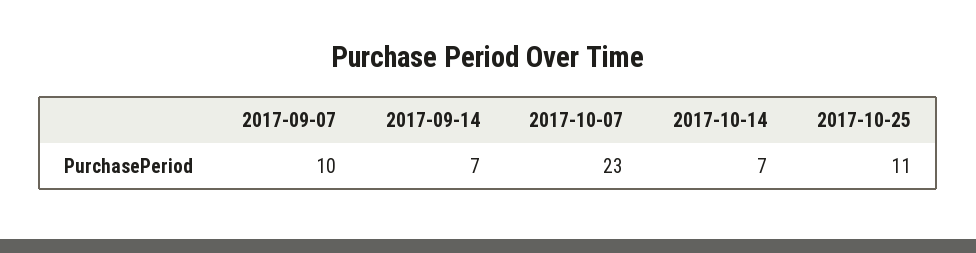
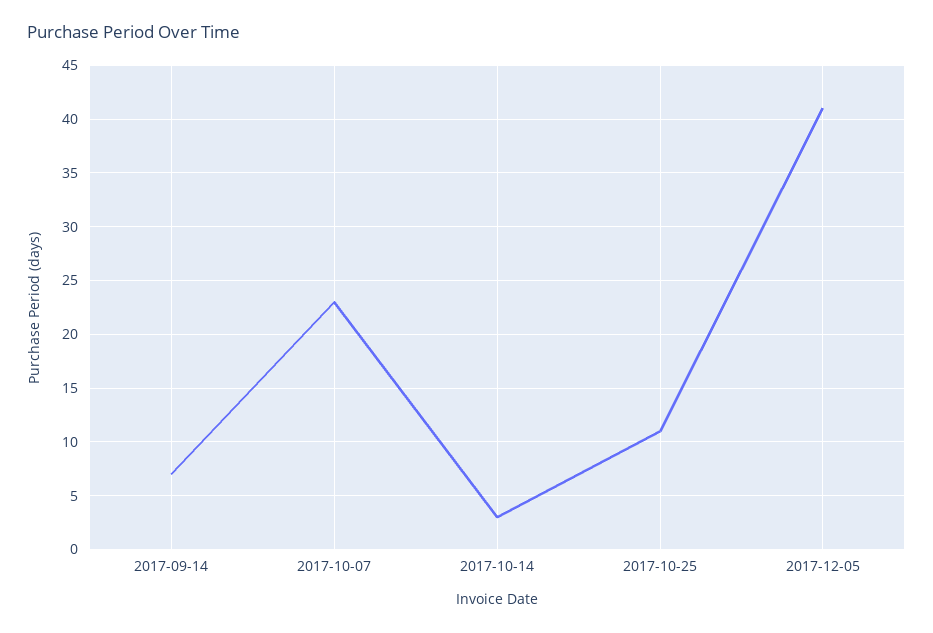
2017-09-07: 10 -> none
2017-10-14: 7 -> 3
2017-12-05: none -> 41

